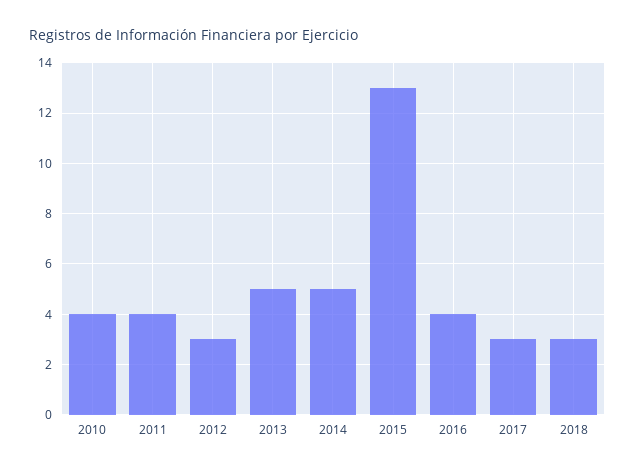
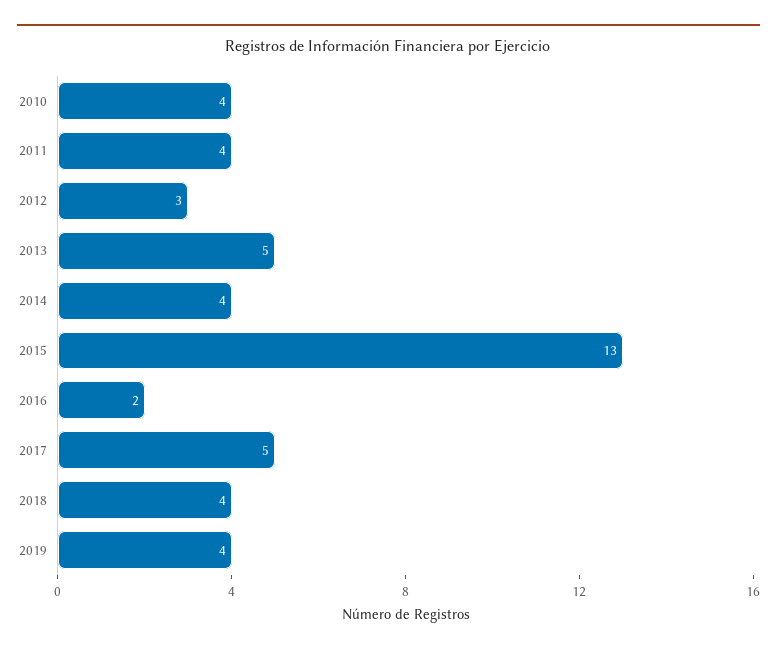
2014: 5 -> 4
2016: 4 -> 2
2017: 3 -> 5
2018: 3 -> 4
2019: none -> 4

